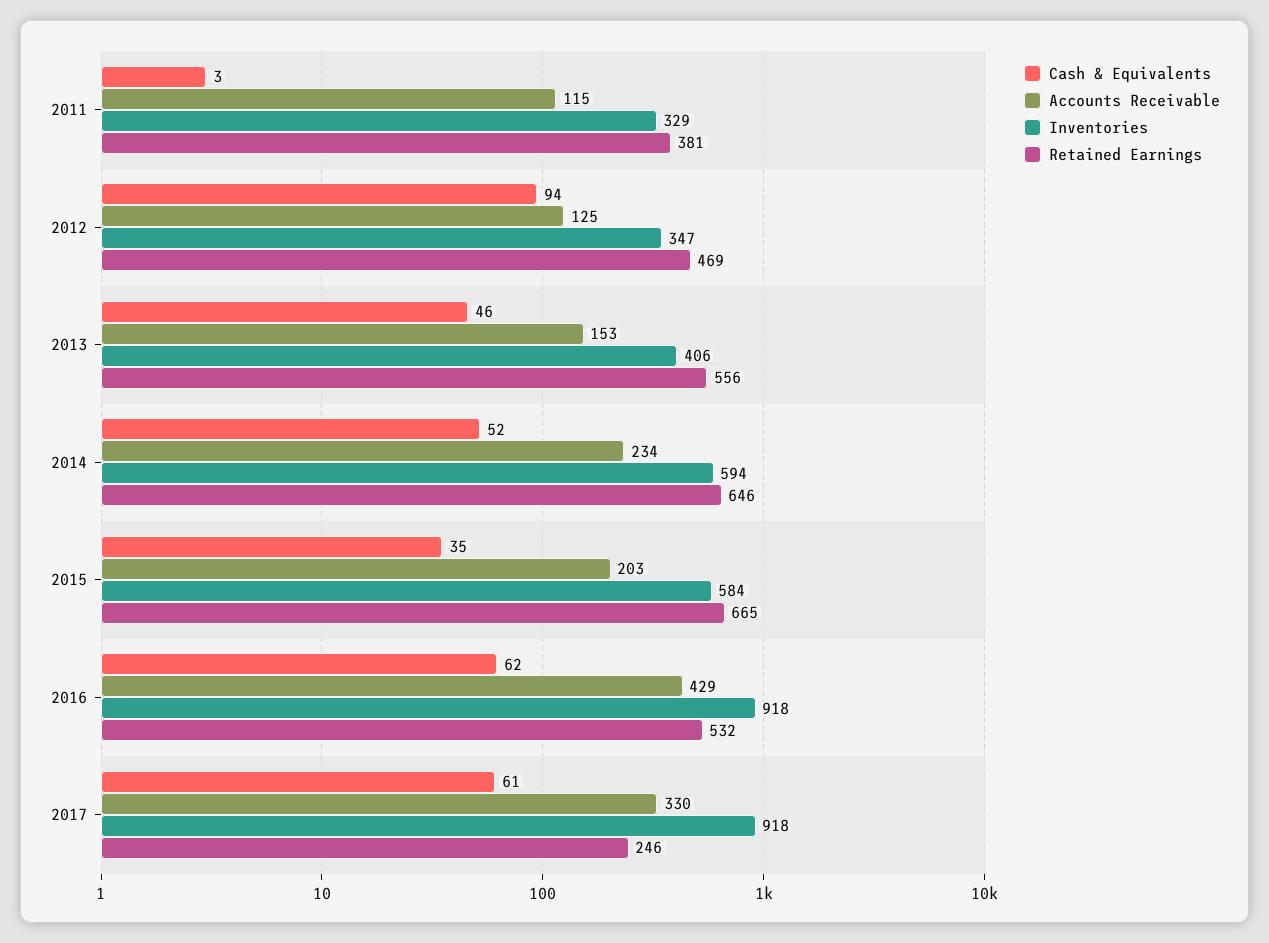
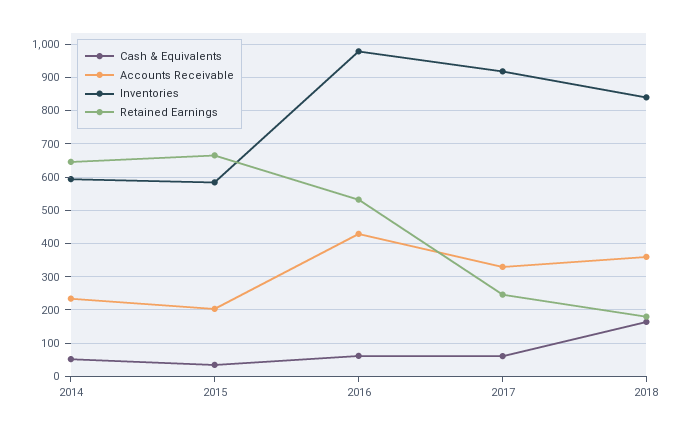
Cash & Equivalents, 2011: 3 -> none
Accounts Receivable, 2011: 115 -> none
Inventories, 2011: 329 -> none
Retained Earnings, 2011: 381 -> none
Cash & Equivalents, 2012: 94 -> none
Accounts Receivable, 2012: 125 -> none
Inventories, 2012: 347 -> none
Retained Earnings, 2012: 469 -> none
Cash & Equivalents, 2013: 46 -> none
Accounts Receivable, 2013: 153 -> none
Inventories, 2013: 406 -> none
Retained Earnings, 2013: 556 -> none
Inventories, 2016: 918 -> 980
Cash & Equivalents, 2018: none -> 160
Accounts Receivable, 2018: none -> 360
Inventories, 2018: none -> 840
Retained Earnings, 2018: none -> 180

